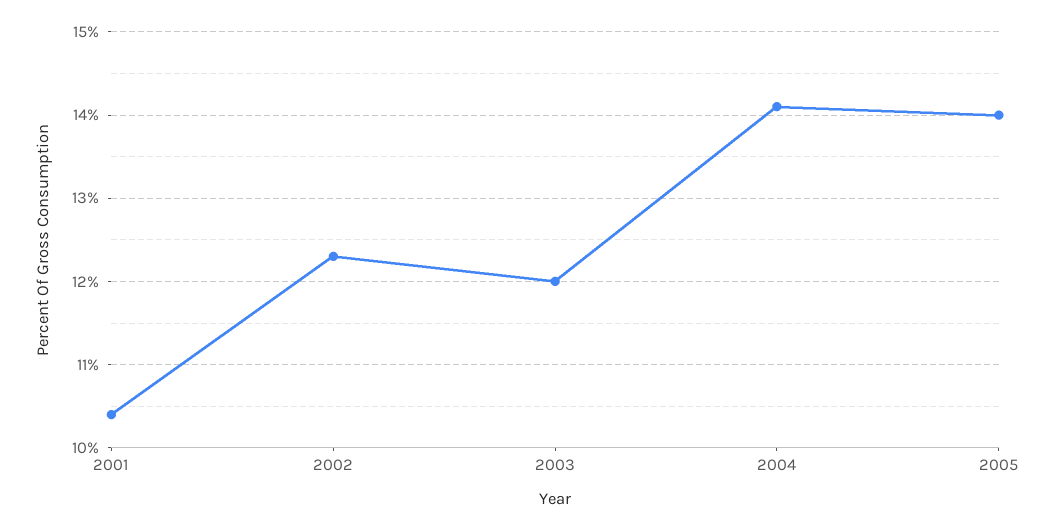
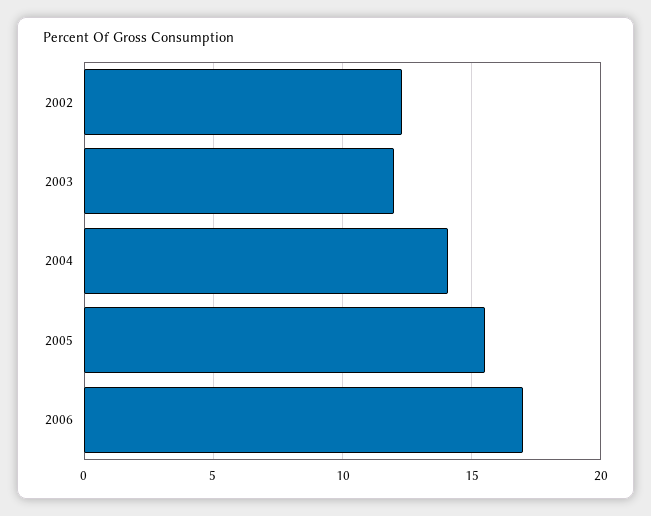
2001: 10.4 -> none
2005: 14 -> 15.5
2006: none -> 17

